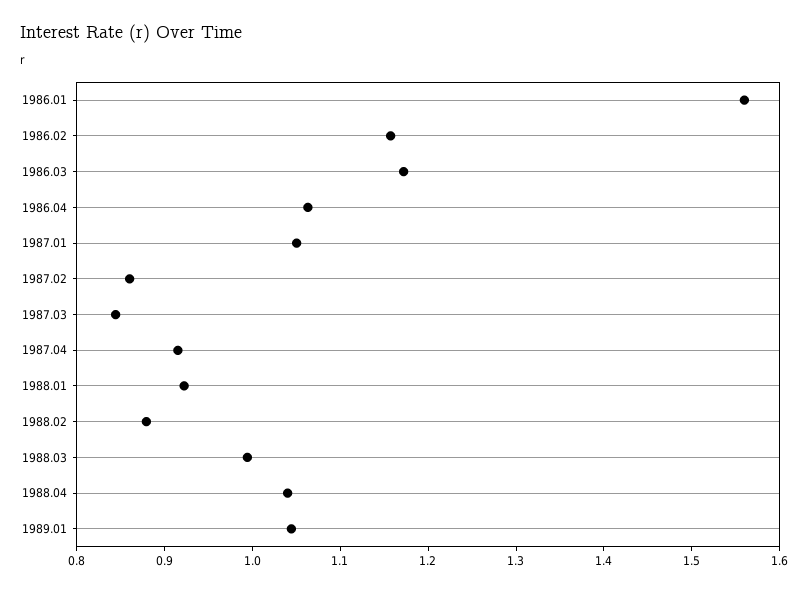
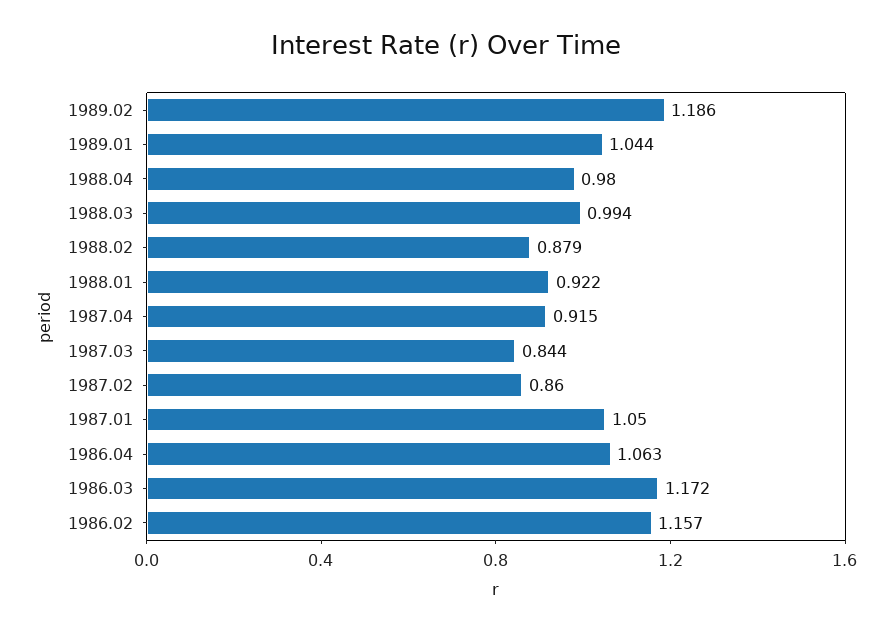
1986.01: 1.56 -> none
1988.04: 1.04 -> 0.98
1989.02: none -> 1.186

